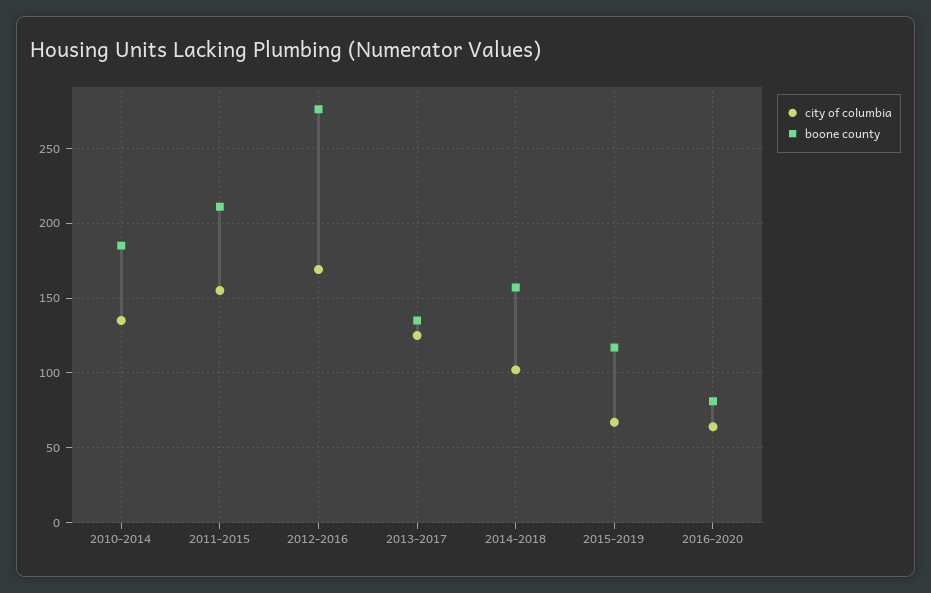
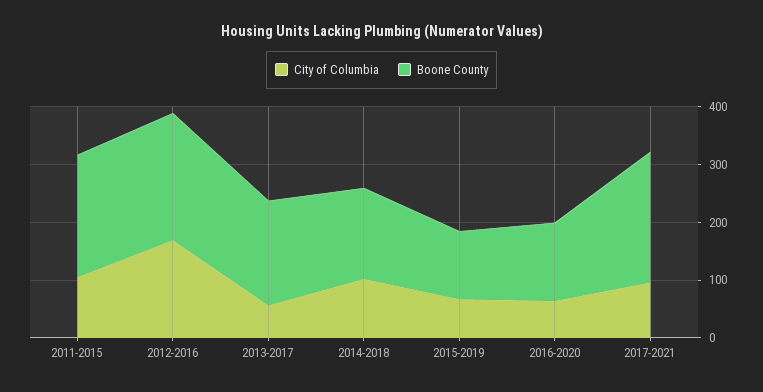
city of columbia, 2010-2014: 135 -> none
boone county, 2010-2014: 185 -> none
city of columbia, 2011-2015: 155 -> 100
boone county, 2012-2016: 275 -> 220
city of columbia, 2013-2017: 125 -> 60
boone county, 2013-2017: 135 -> 180
boone county, 2016-2020: 80 -> 140
city of columbia, 2017-2021: none -> 100
boone county, 2017-2021: none -> 220

